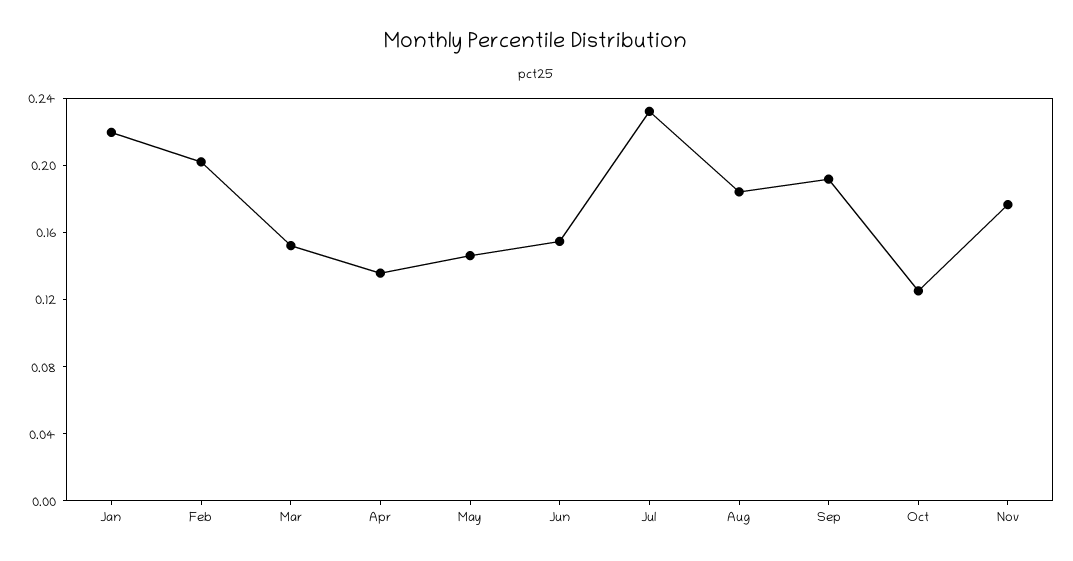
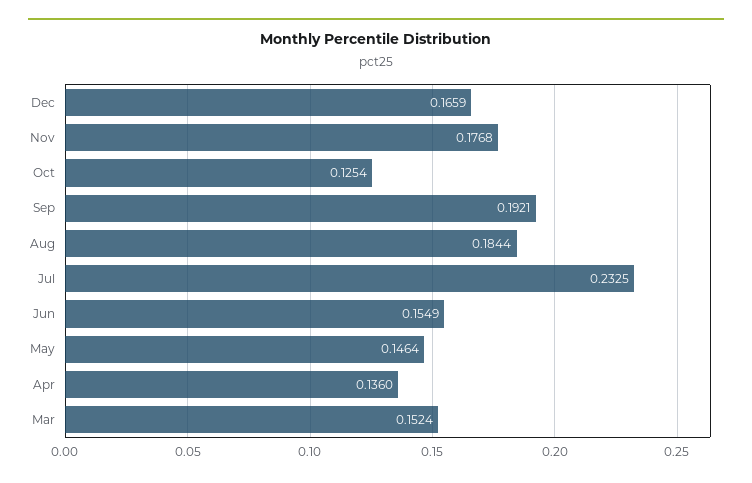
Jan: 0.22 -> none
Feb: 0.2 -> none
Dec: none -> 0.1659

